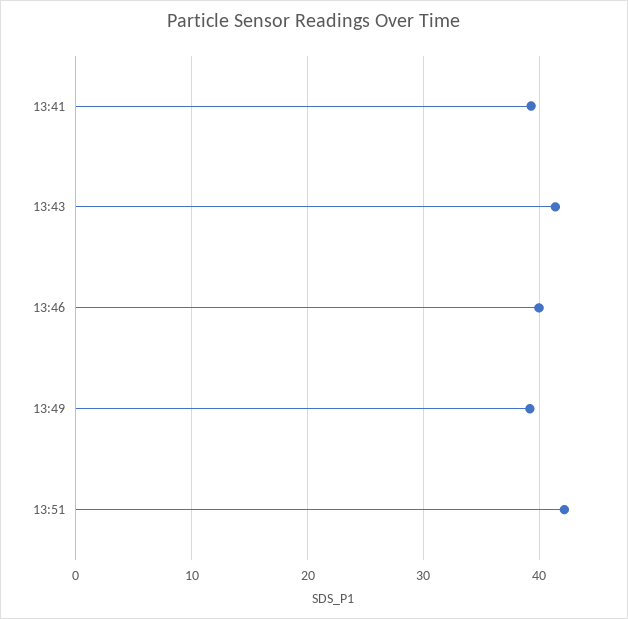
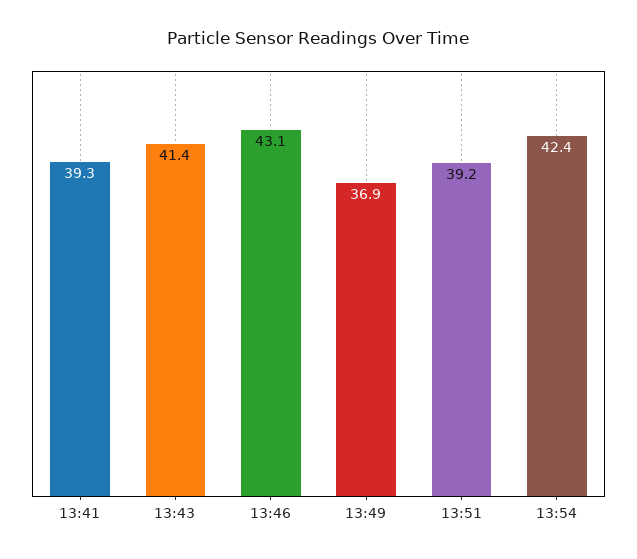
13:46: 40 -> 43.1
13:49: 39 -> 36.9
13:51: 42 -> 39.2
13:54: none -> 42.4

